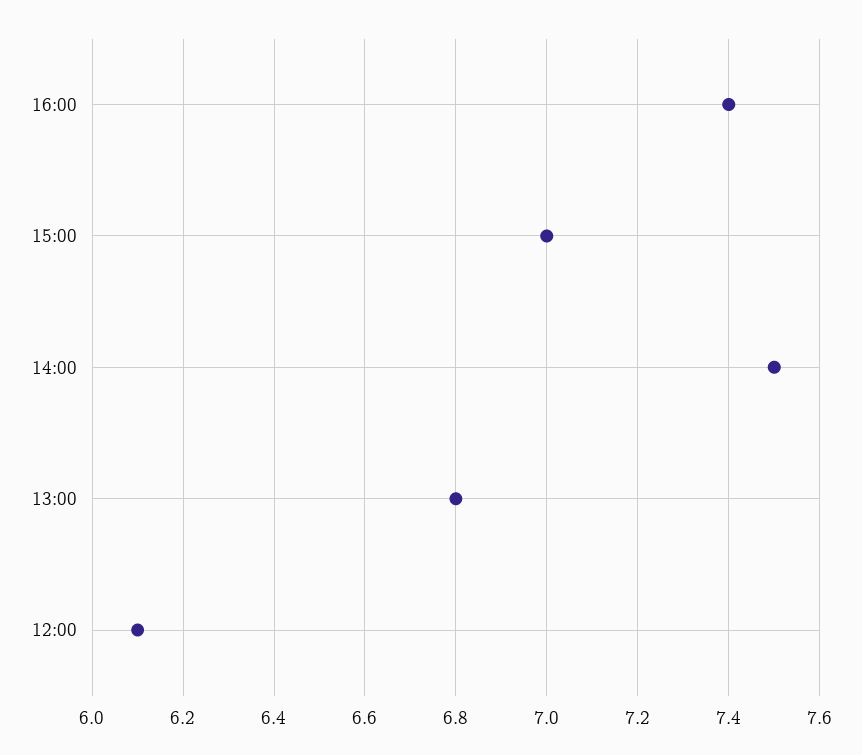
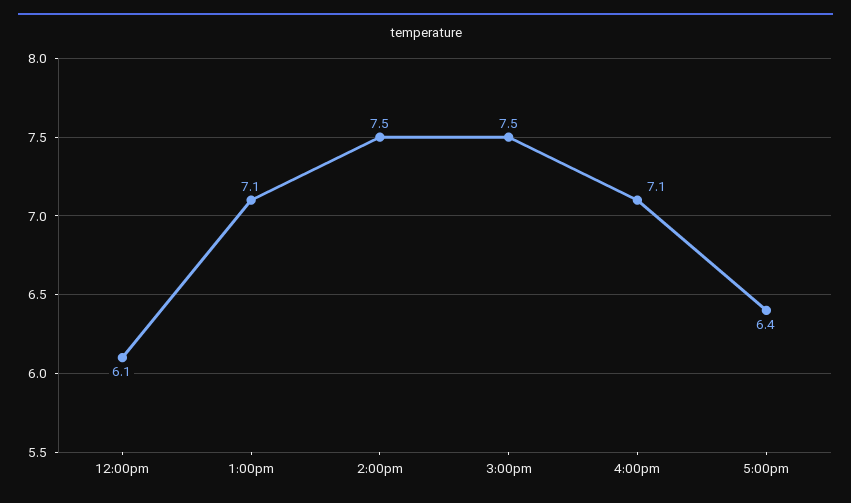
16:00: 7.4 -> 7.1
15:00: 7 -> 7.5
13:00: 6.8 -> 7.1
5:00pm: none -> 6.4

